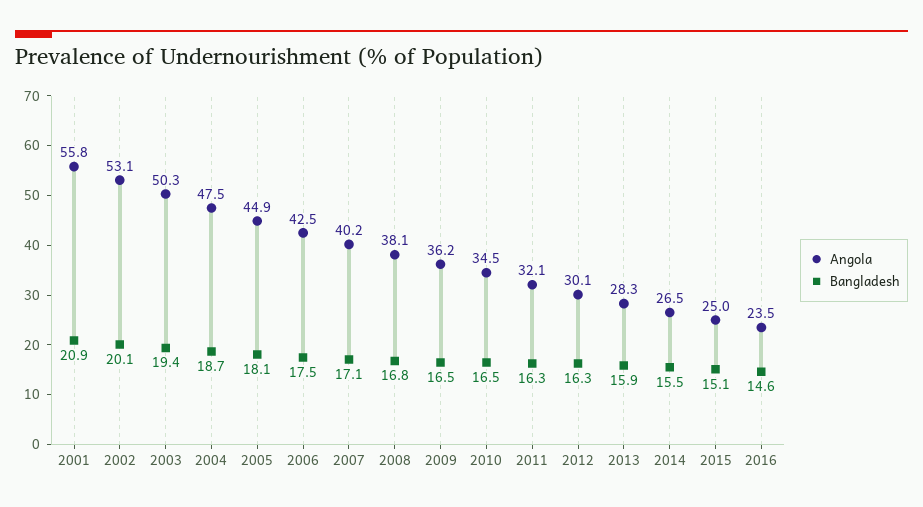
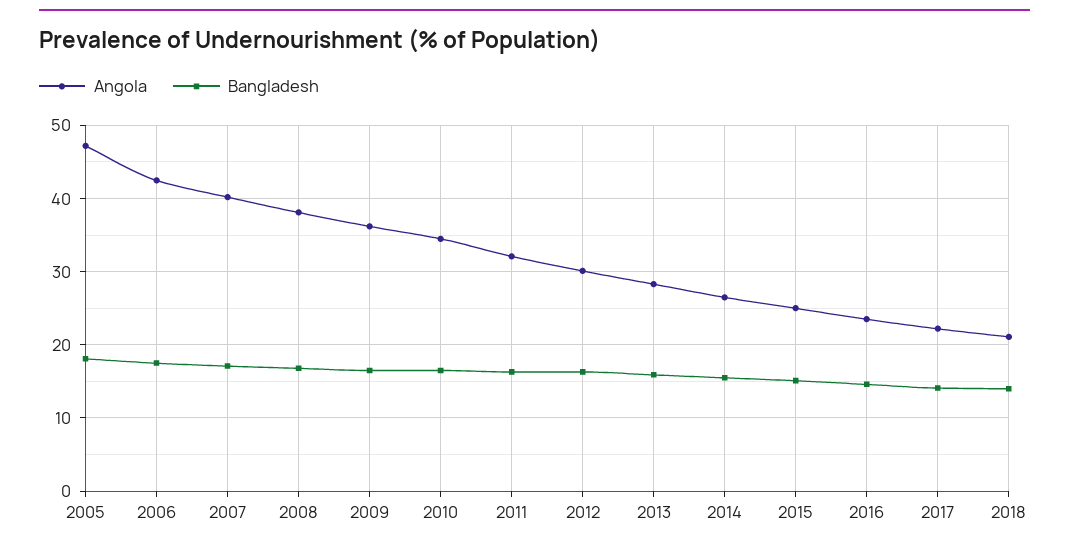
Angola, 2001: 55.8 -> none
Bangladesh, 2001: 20.9 -> none
Angola, 2002: 53.1 -> none
Bangladesh, 2002: 20.1 -> none
Angola, 2003: 50.3 -> none
Bangladesh, 2003: 19.4 -> none
Angola, 2004: 47.5 -> none
Bangladesh, 2004: 18.7 -> none
Angola, 2005: 44.9 -> 47
Angola, 2017: none -> 22
Bangladesh, 2017: none -> 14
Angola, 2018: none -> 21
Bangladesh, 2018: none -> 14

